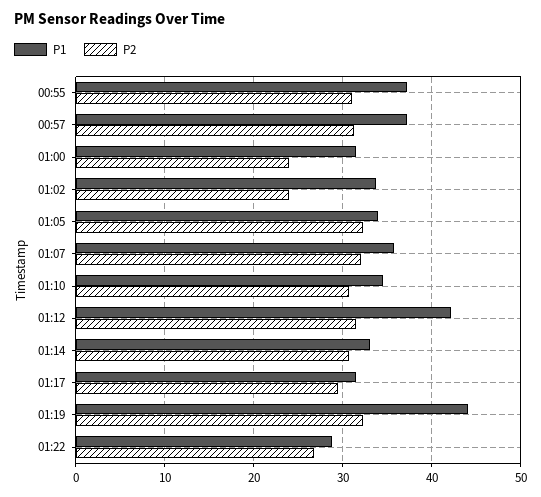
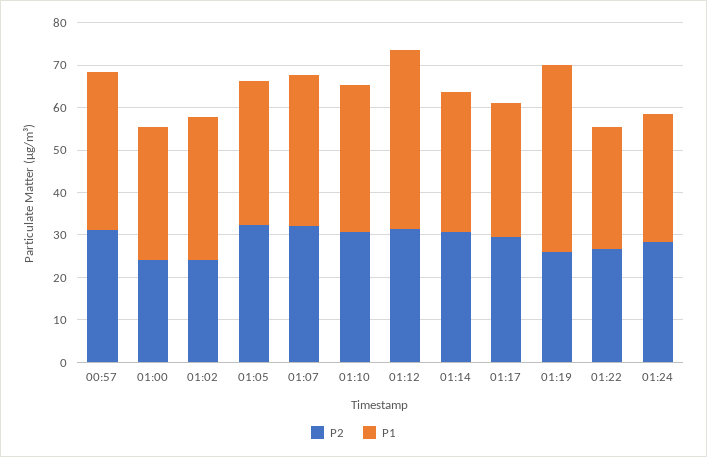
P1, 00:55: 37 -> none
P2, 00:55: 31 -> none
P2, 01:19: 32 -> 26
P2, 01:24: none -> 28
P1, 01:24: none -> 30

